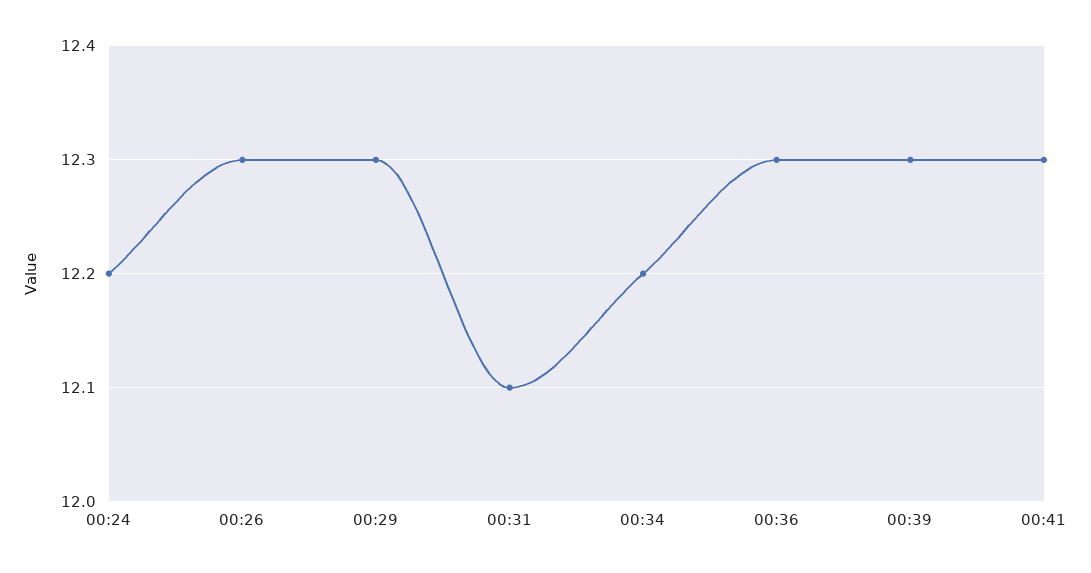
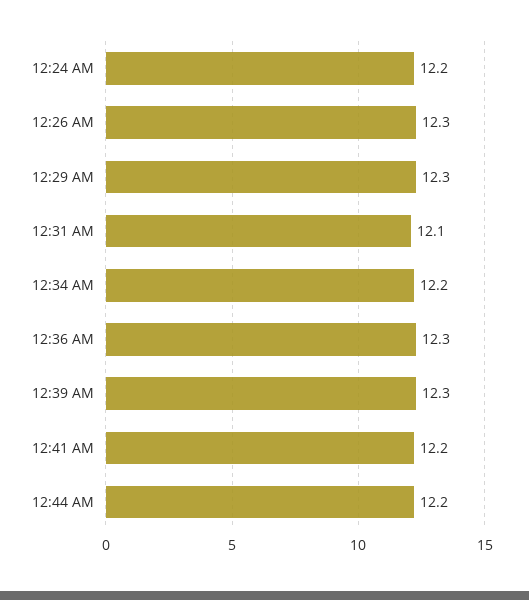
00:41: 12.3 -> 12.2
12:44 AM: none -> 12.2

